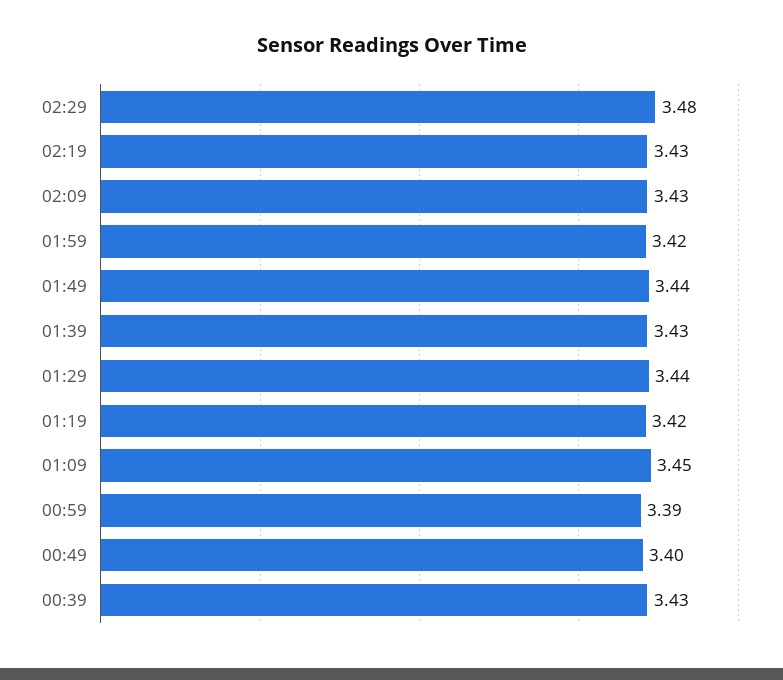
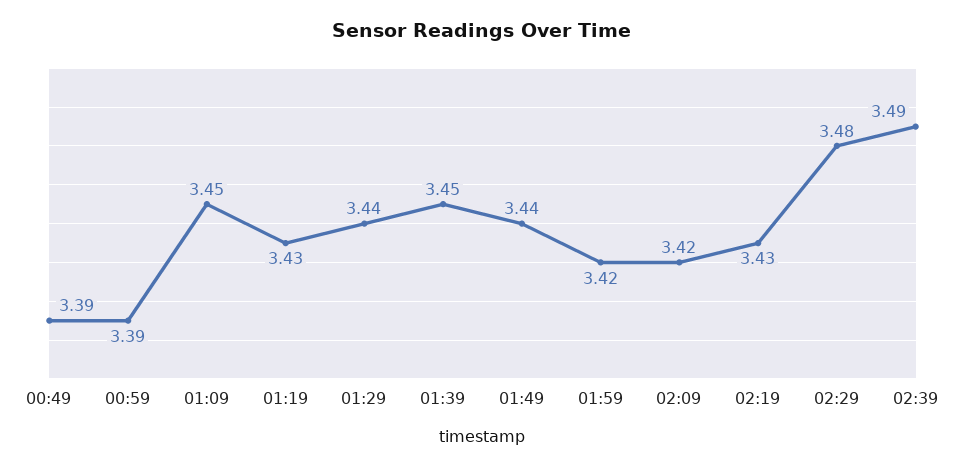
02:09: 3.43 -> 3.42
01:39: 3.43 -> 3.45
01:19: 3.42 -> 3.43
00:49: 3.4 -> 3.39
00:39: 3.43 -> none
02:39: none -> 3.49

